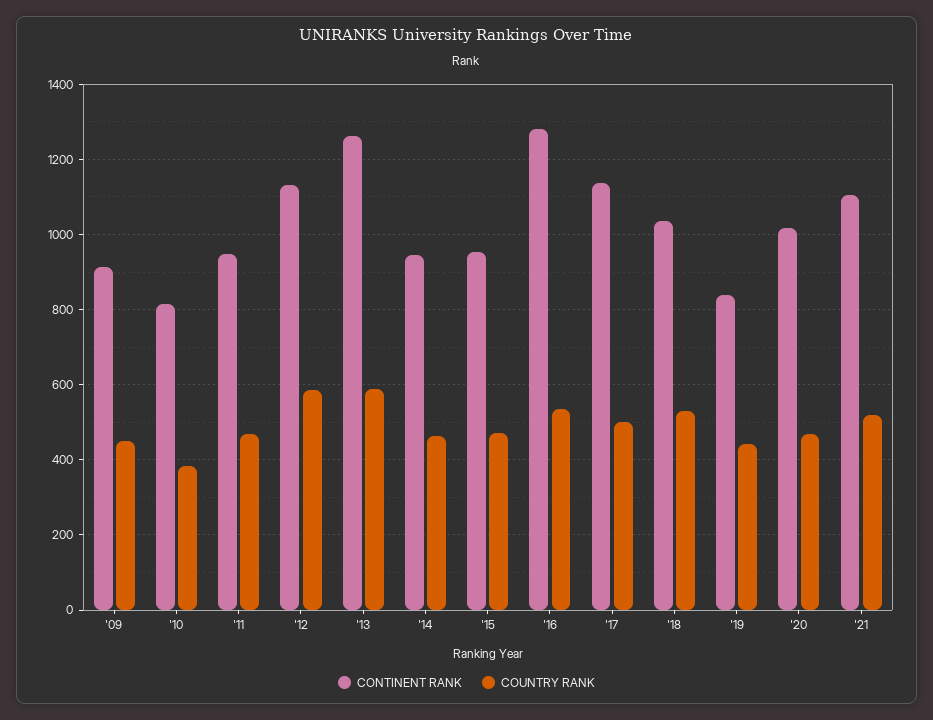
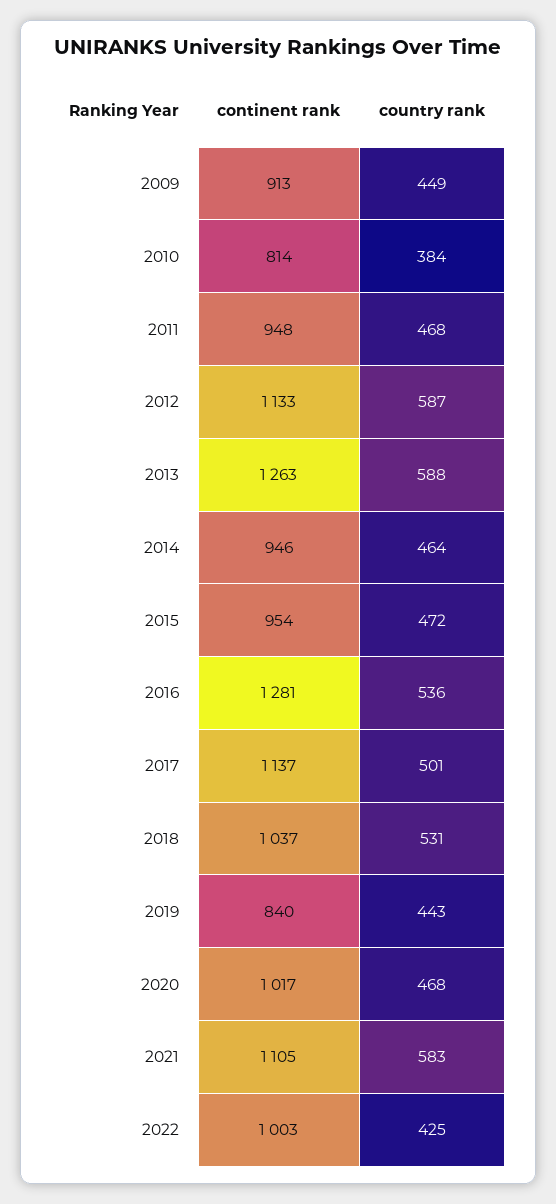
COUNTRY RANK, '21: 520 -> 583
CONTINENT RANK, 2022: none -> 1003
COUNTRY RANK, 2022: none -> 425

